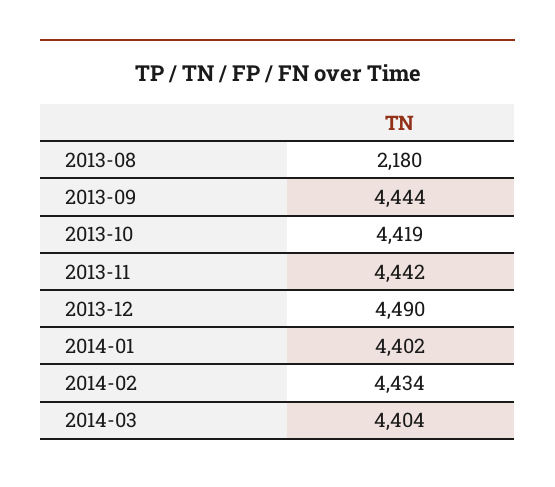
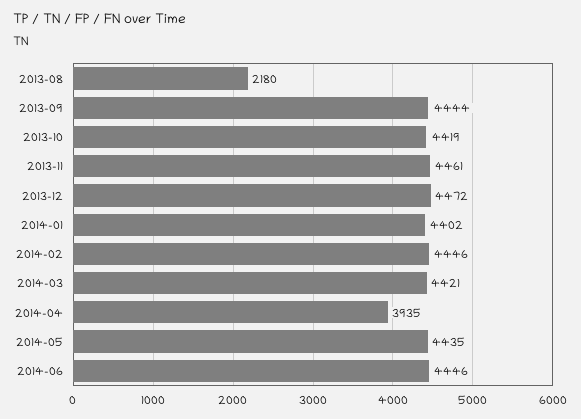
2013-11: 4442 -> 4461
2013-12: 4490 -> 4472
2014-02: 4434 -> 4446
2014-03: 4404 -> 4421
2014-04: none -> 3935
2014-05: none -> 4435
2014-06: none -> 4446

